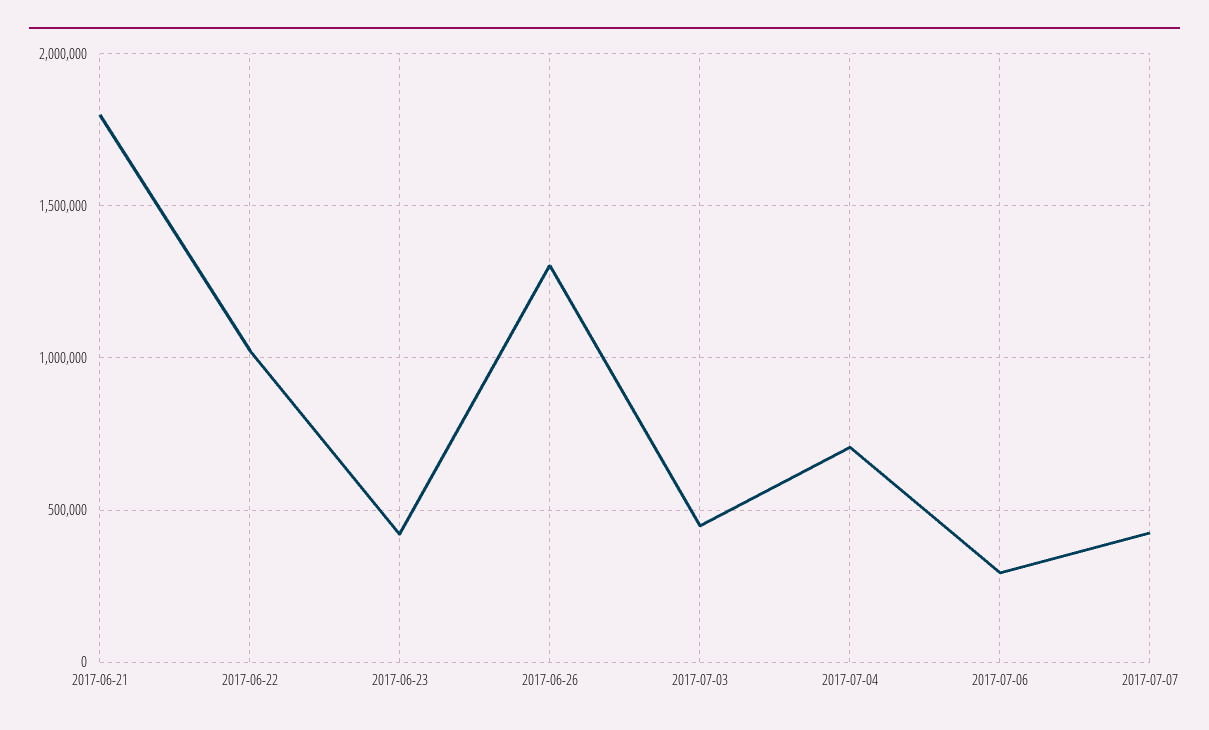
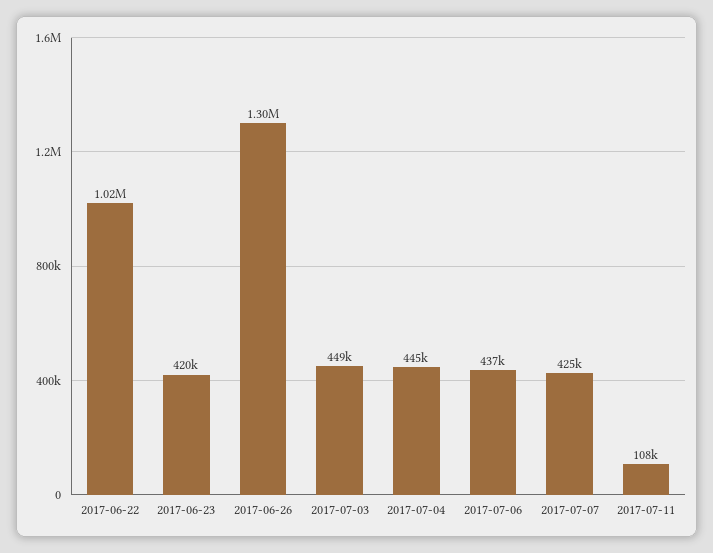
2017-06-21: 1800000 -> none
2017-07-04: 700000 -> 445000
2017-07-06: 300000 -> 437000
2017-07-11: none -> 108000

